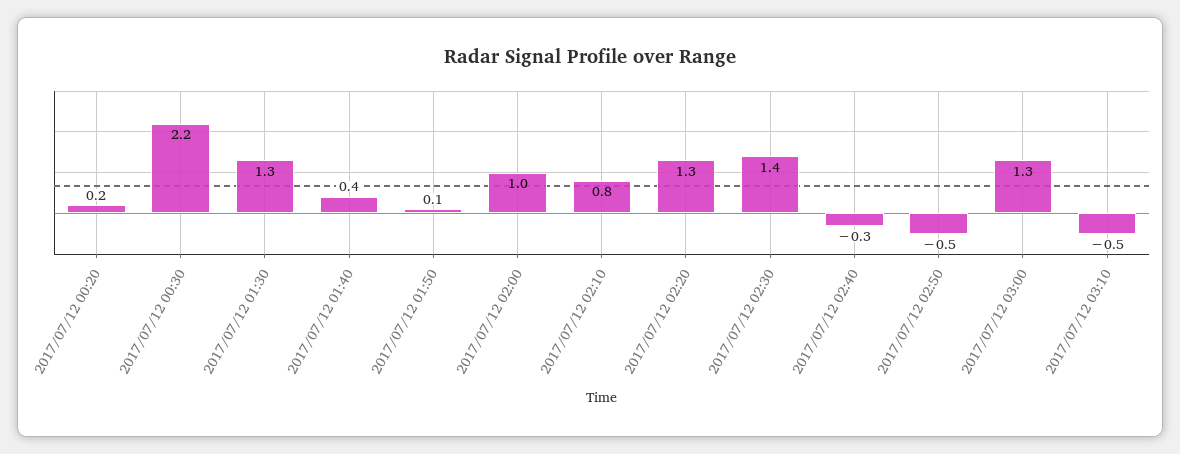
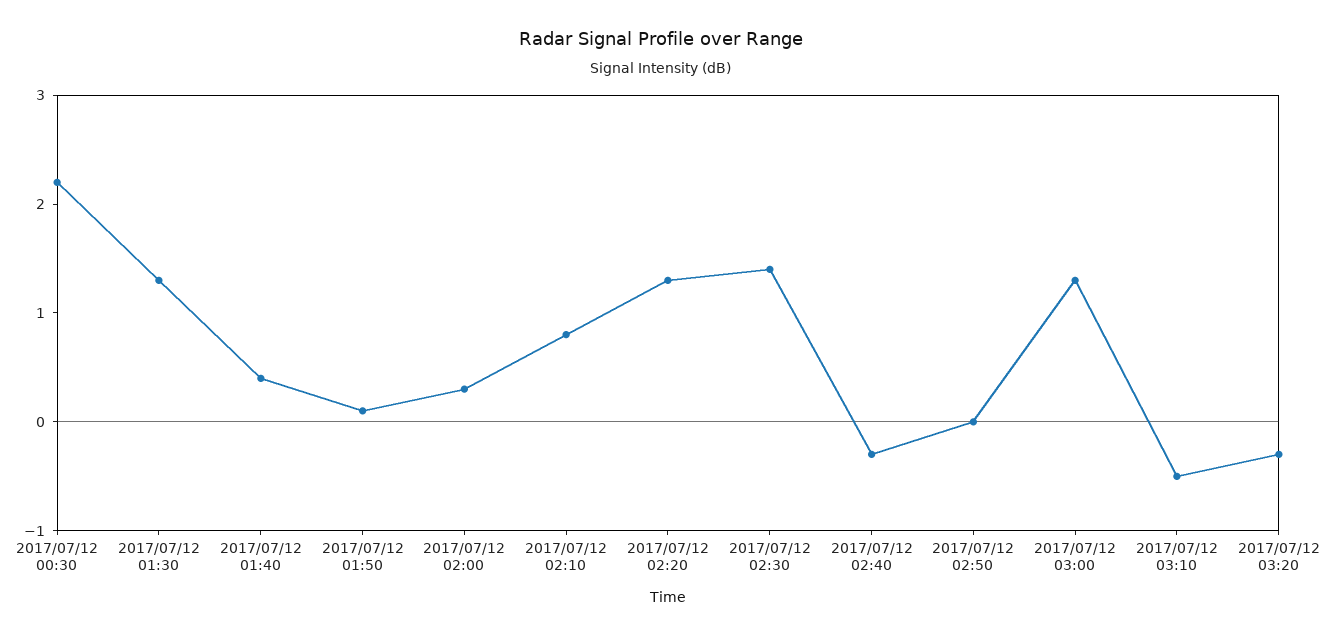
2017/07/12 00:20: 0.2 -> none
2017/07/12 02:00: 1 -> 0.3
2017/07/12 02:50: -0.5 -> 0
2017/07/12 03:20: none -> -0.3

